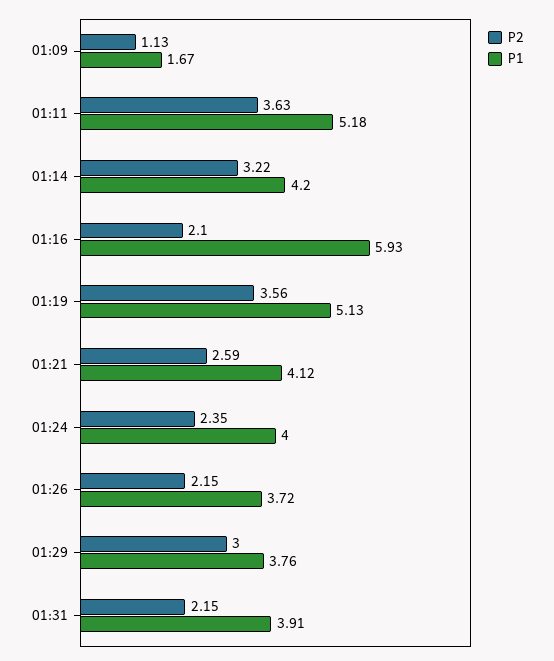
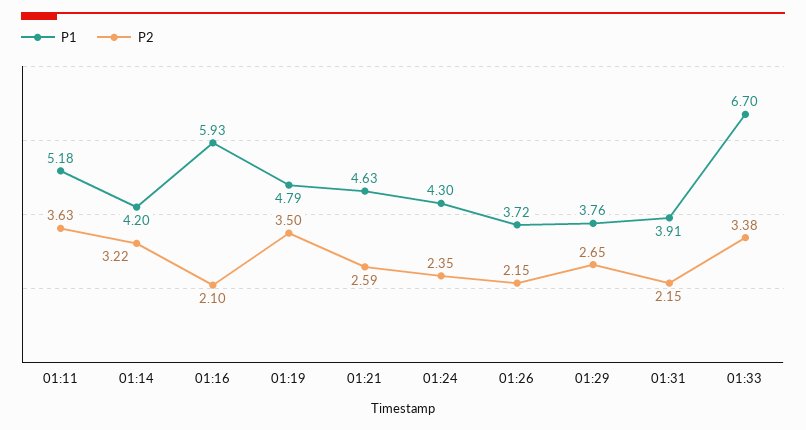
P2, 01:09: 1.13 -> none
P1, 01:09: 1.67 -> none
P2, 01:19: 3.56 -> 3.5
P1, 01:19: 5.13 -> 4.79
P1, 01:21: 4.12 -> 4.63
P1, 01:24: 4 -> 4.3
P2, 01:29: 3 -> 2.65
P1, 01:33: none -> 6.7
P2, 01:33: none -> 3.38

